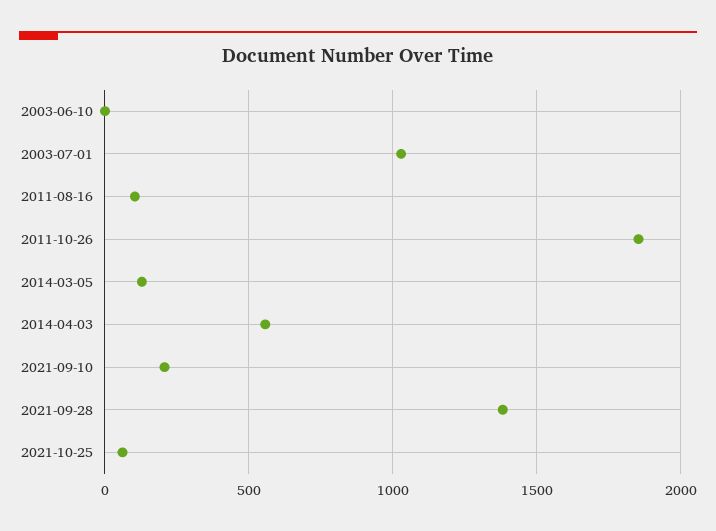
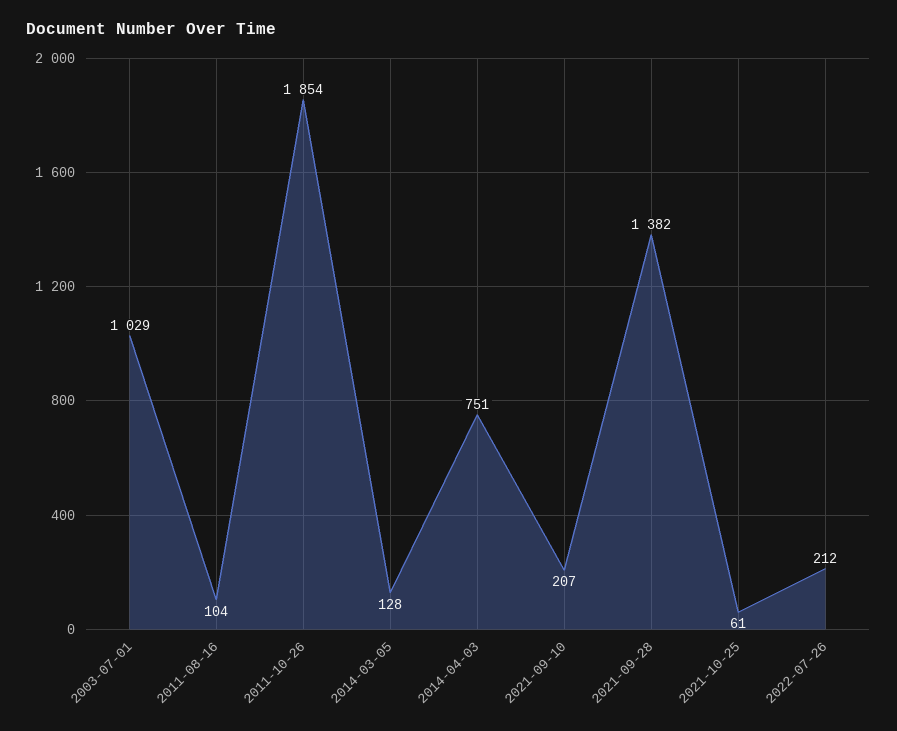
2003-06-10: 0 -> none
2014-04-03: 550 -> 751
2022-07-26: none -> 212

